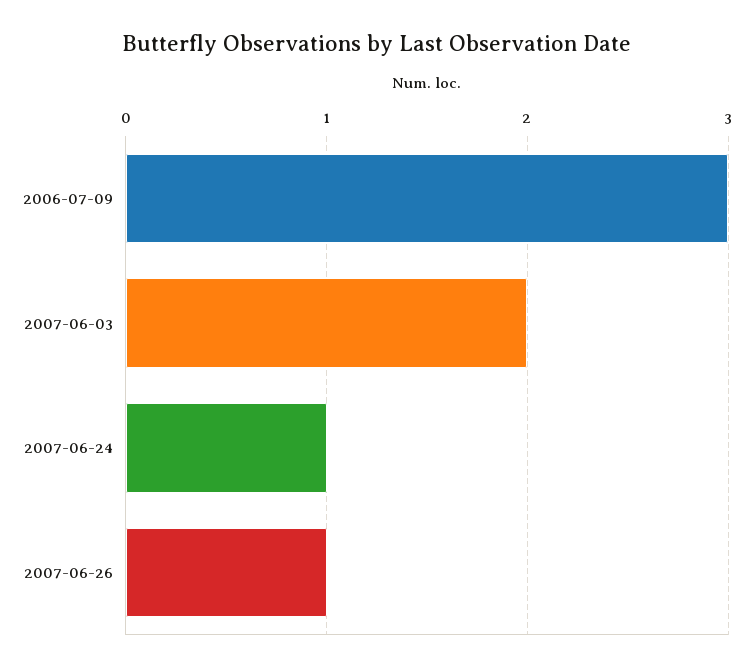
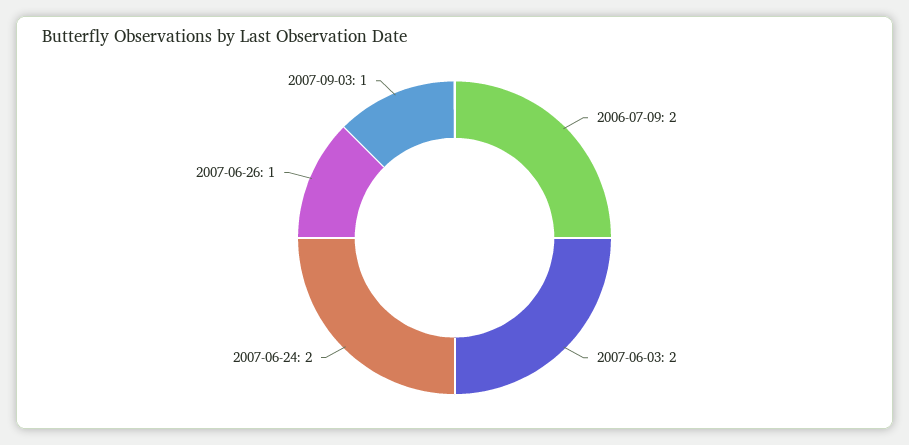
2006-07-09: 3 -> 2
2007-06-24: 1 -> 2
2007-09-03: none -> 1

